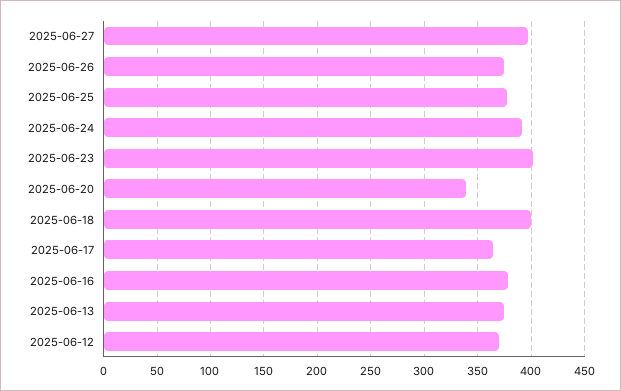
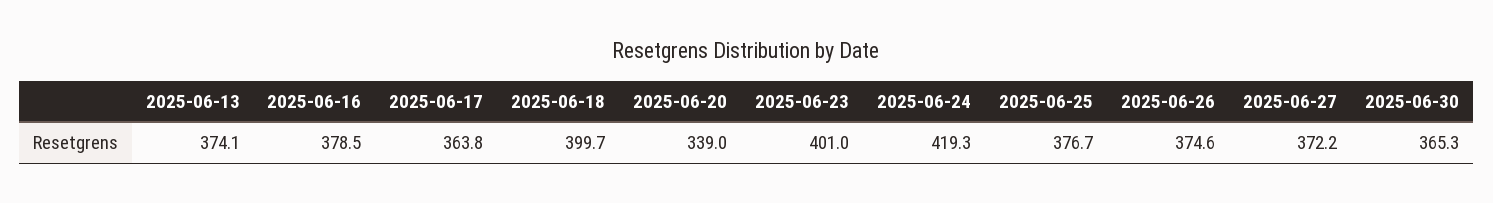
2025-06-27: 400 -> 372.2
2025-06-24: 390 -> 419.3
2025-06-12: 370 -> none
2025-06-30: none -> 365.3

